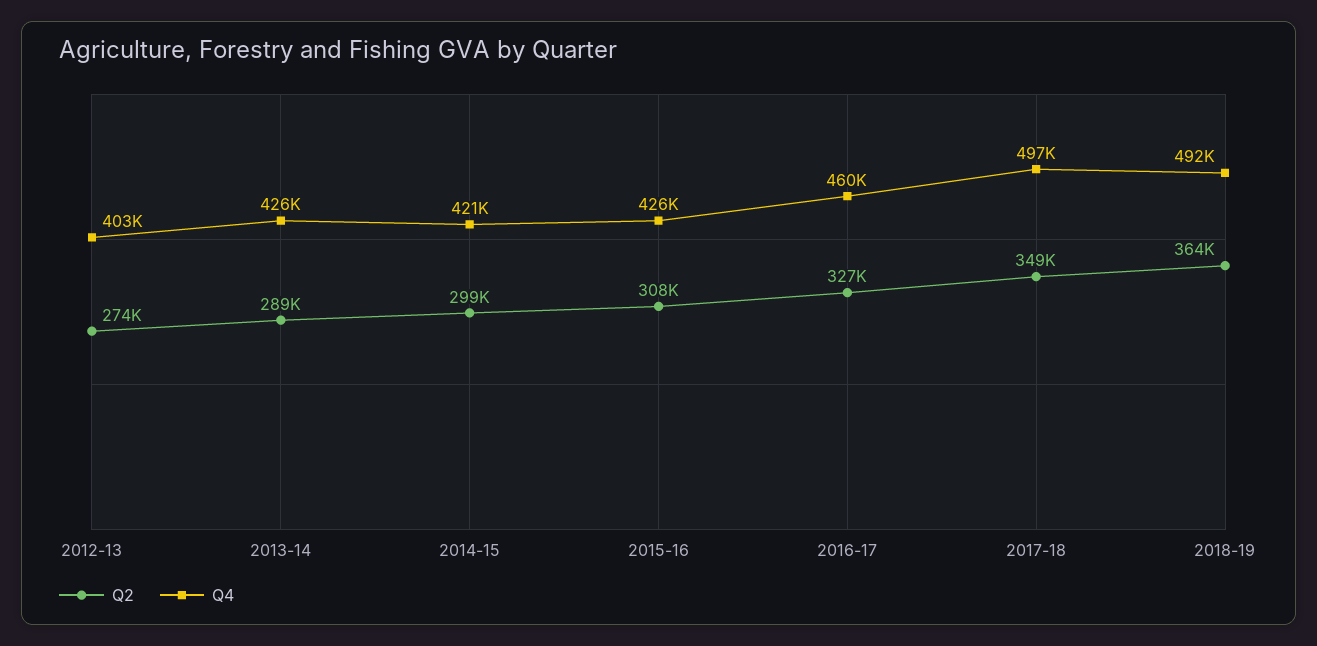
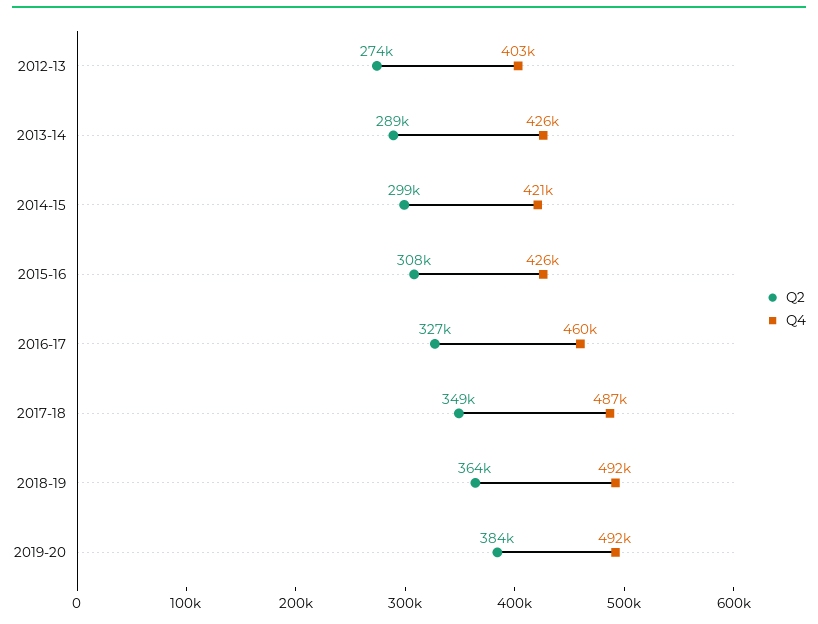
Q4, 2017-18: 497000 -> 487000
Q2, 2019-20: none -> 384000
Q4, 2019-20: none -> 492000

